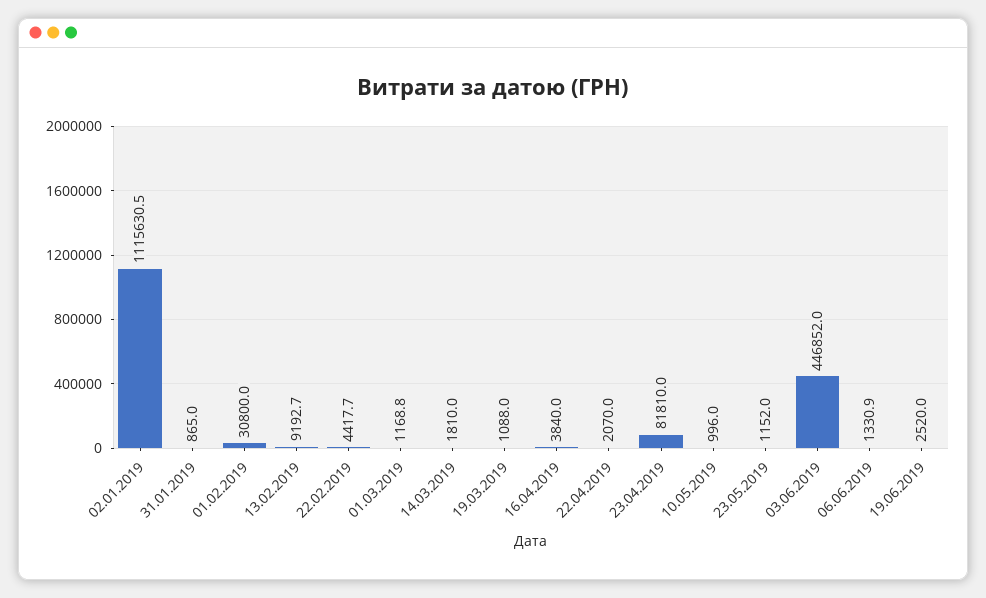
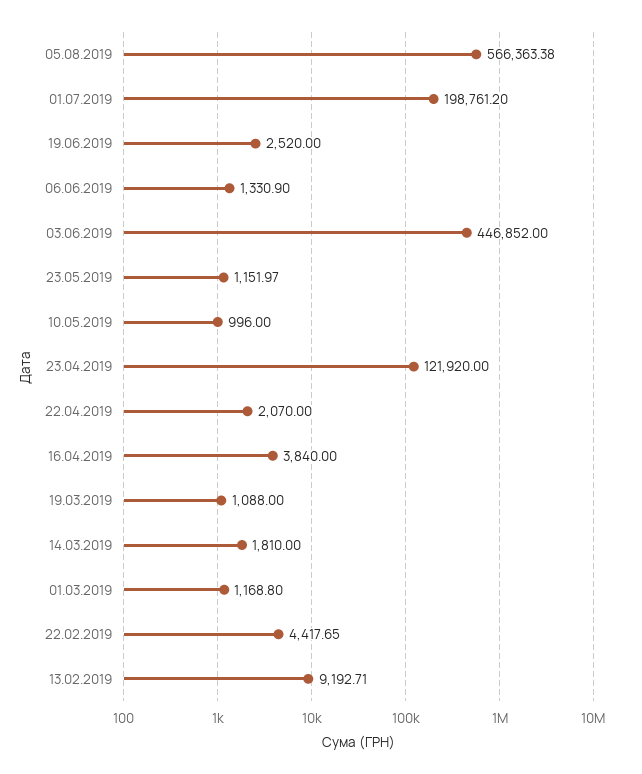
02.01.2019: 1115630.5 -> none
31.01.2019: 865 -> none
01.02.2019: 30800 -> none
23.04.2019: 81810 -> 121920
05.08.2019: none -> 566363.38
01.07.2019: none -> 198761.2

